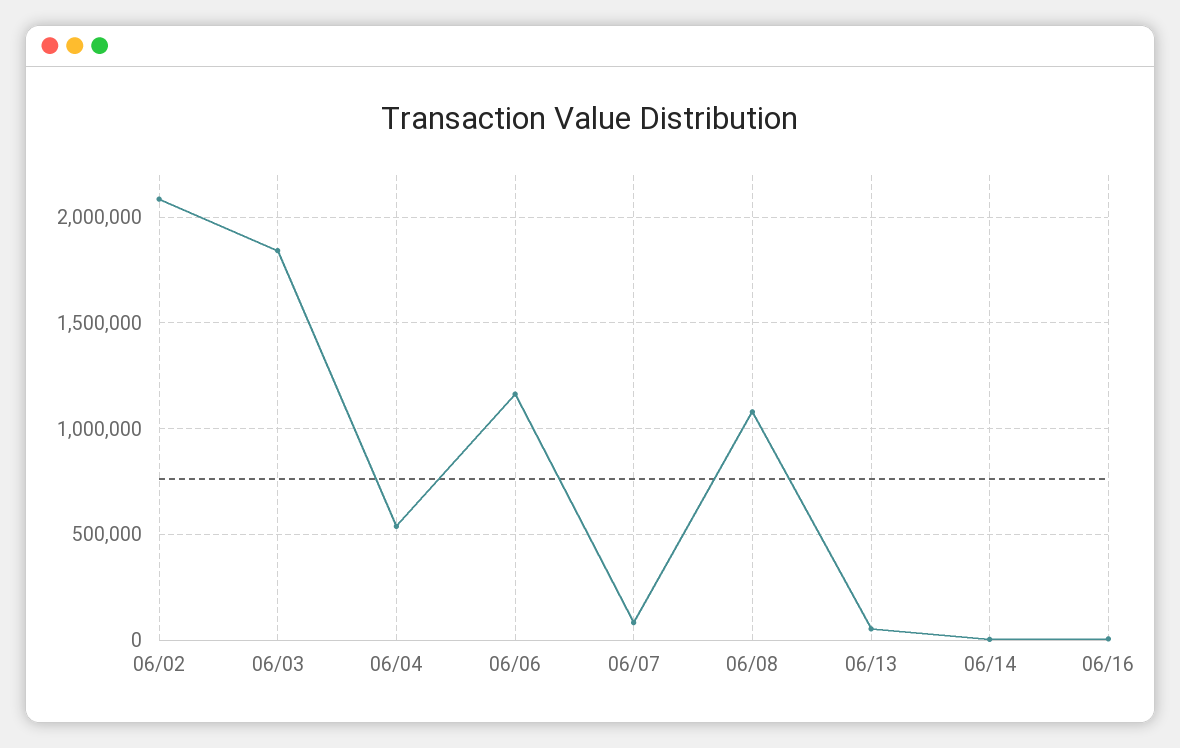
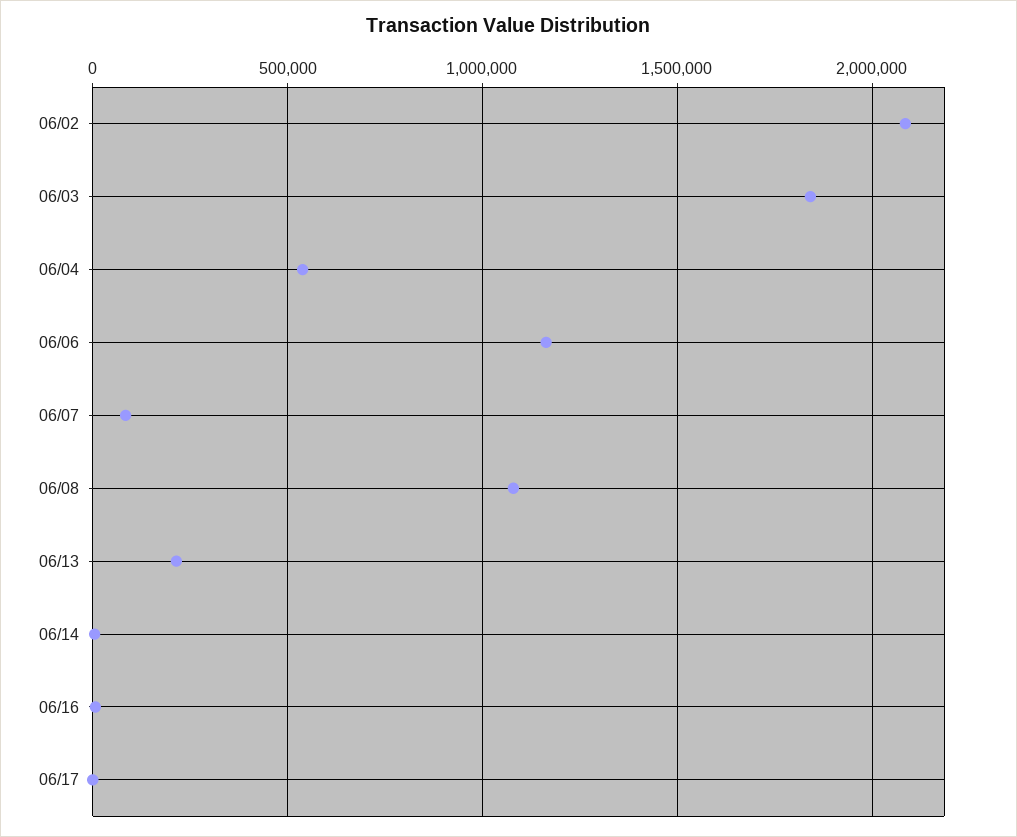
06/13: 50000 -> 200000
06/17: none -> 0

